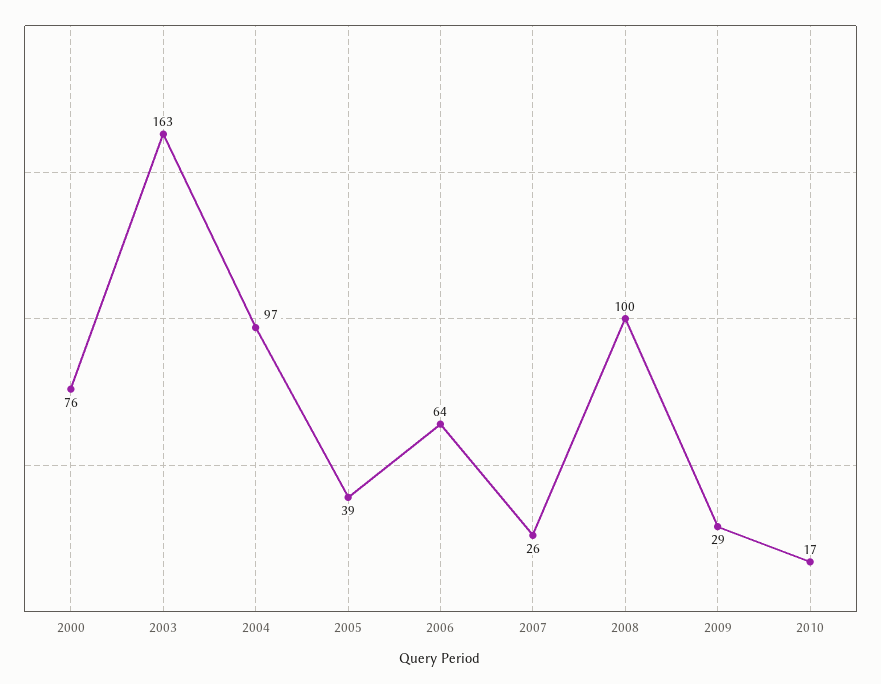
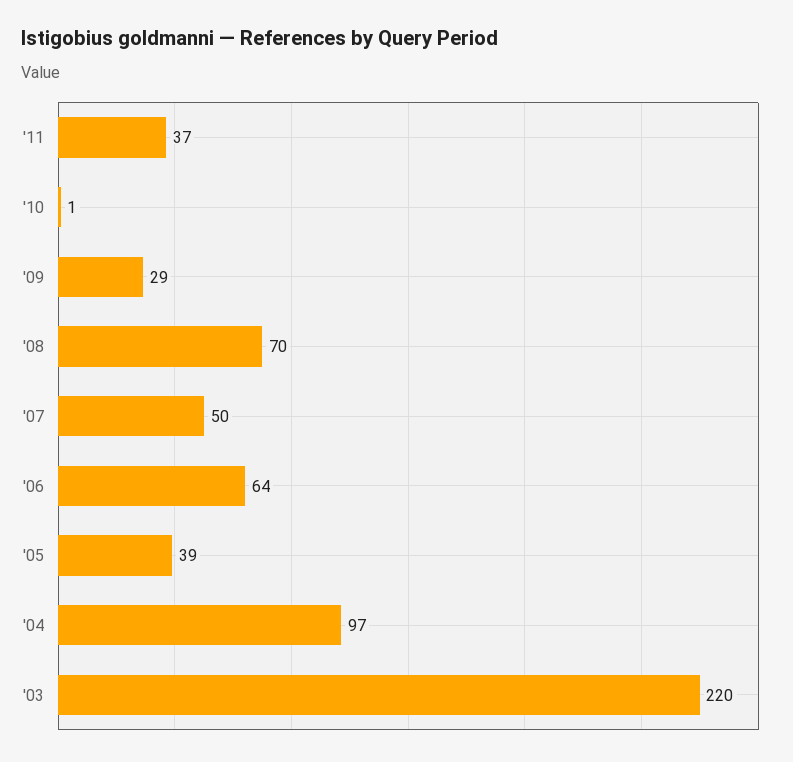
2000: 76 -> none
2003: 163 -> 220
2007: 26 -> 50
2008: 100 -> 70
2010: 17 -> 1
'11: none -> 37

